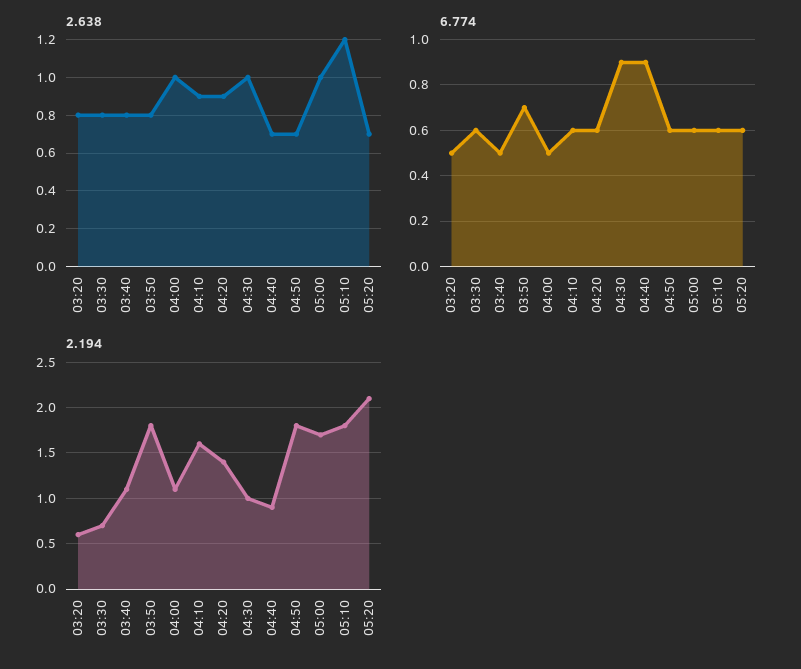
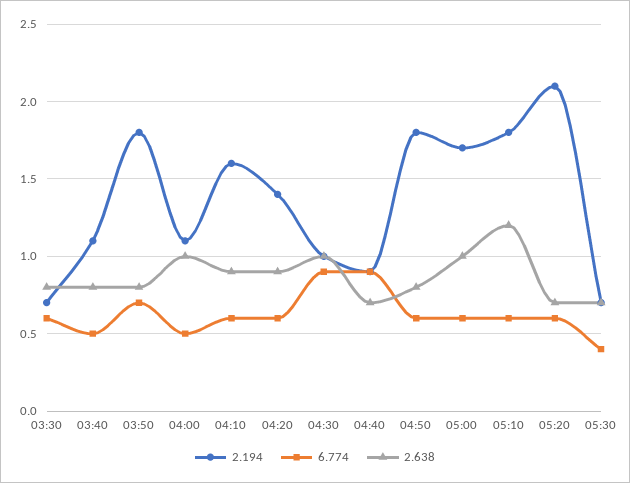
2.638, 03:20: 0.8 -> none
2.638, 04:50: 0.7 -> 0.8
6.774, 03:20: 0.5 -> none
2.194, 03:20: 0.6 -> none
2.194, 05:30: none -> 0.7
6.774, 05:30: none -> 0.4
2.638, 05:30: none -> 0.7

